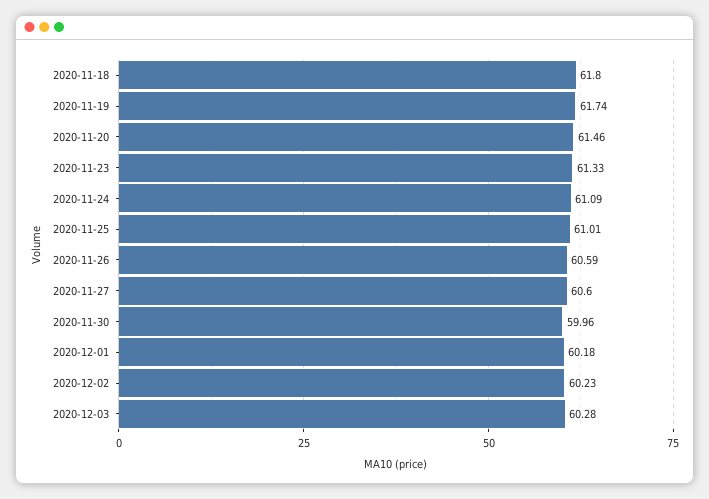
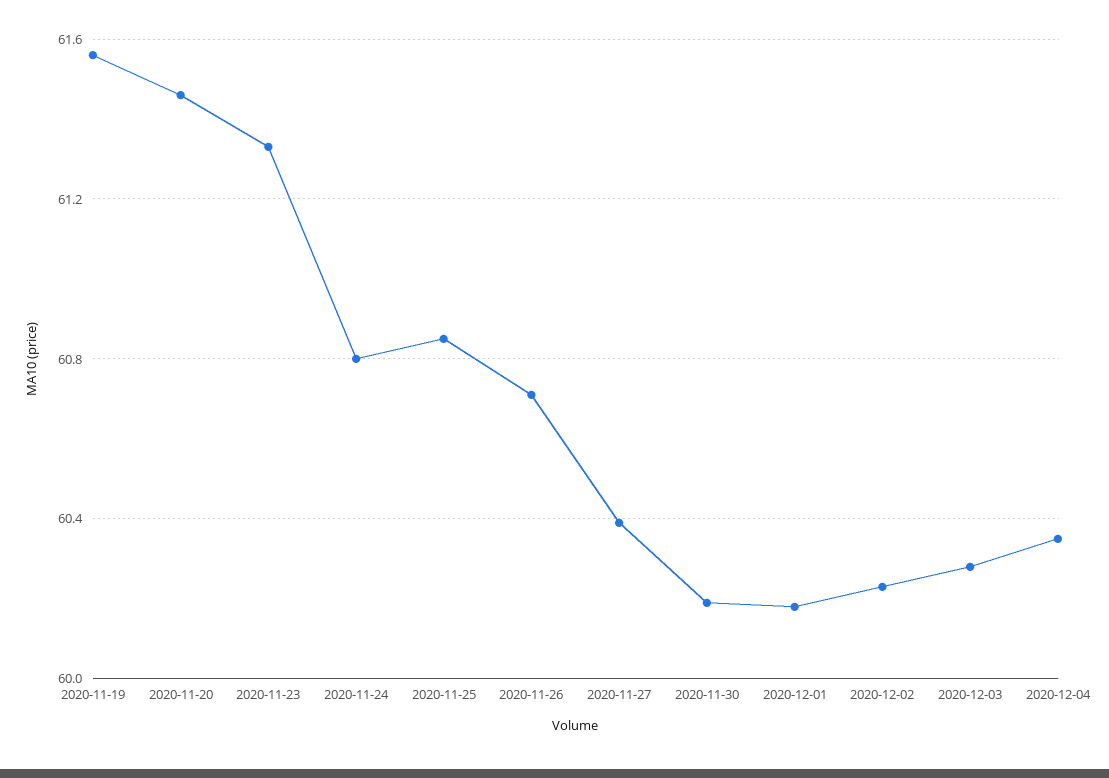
2020-11-18: 61.8 -> none
2020-11-19: 61.74 -> 61.55
2020-11-24: 61.09 -> 60.8
2020-11-25: 61.01 -> 60.85
2020-11-26: 60.59 -> 60.7
2020-11-27: 60.6 -> 60.4
2020-11-30: 59.96 -> 60.2
2020-12-04: none -> 60.35

